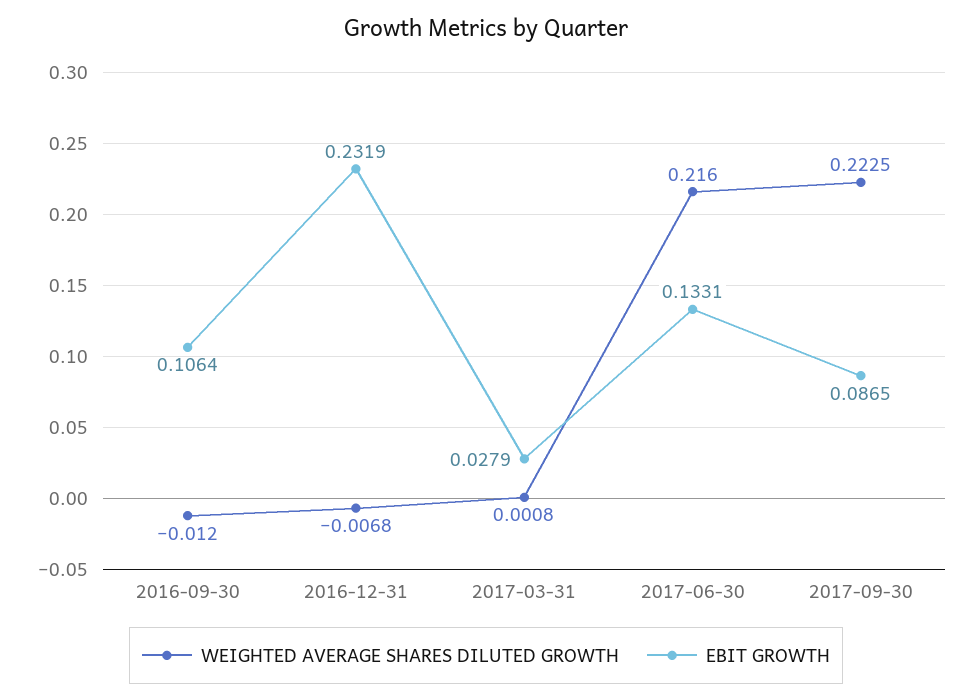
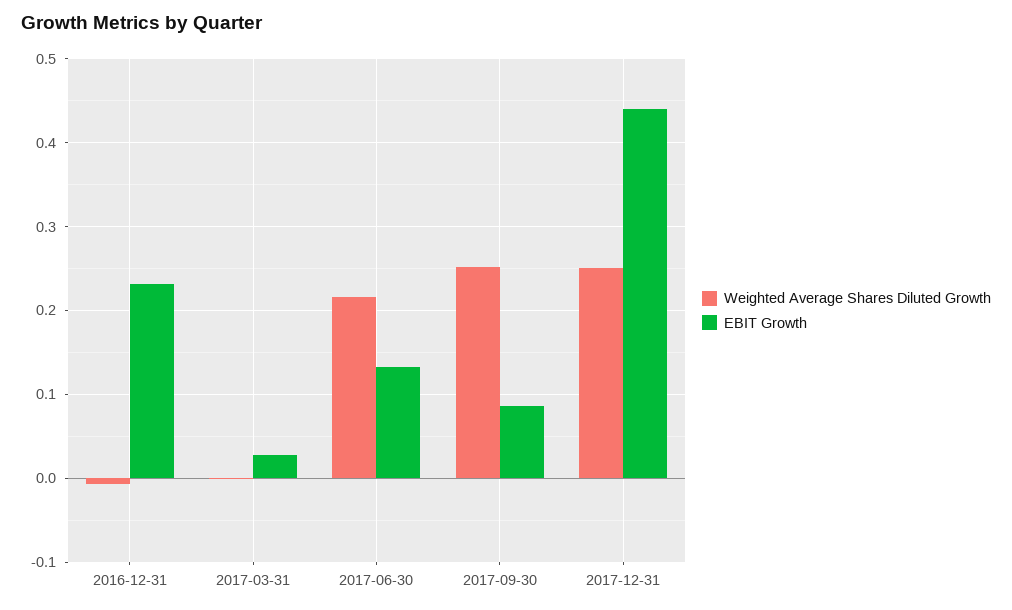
WEIGHTED AVERAGE SHARES DILUTED GROWTH, 2016-09-30: -0.012 -> none
EBIT GROWTH, 2016-09-30: 0.1064 -> none
WEIGHTED AVERAGE SHARES DILUTED GROWTH, 2017-09-30: 0.2225 -> 0.25
WEIGHTED AVERAGE SHARES DILUTED GROWTH, 2017-12-31: none -> 0.25
EBIT GROWTH, 2017-12-31: none -> 0.44

